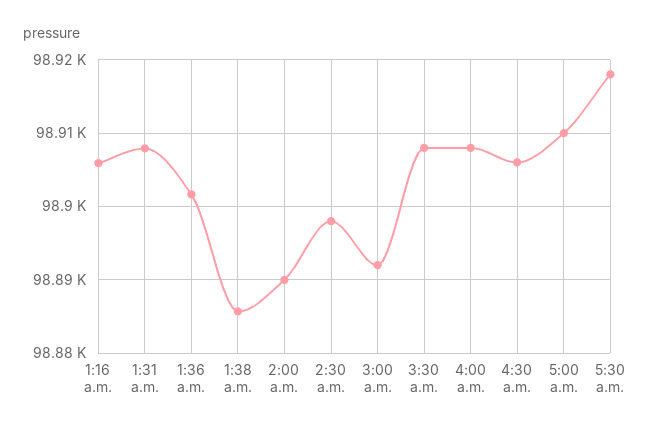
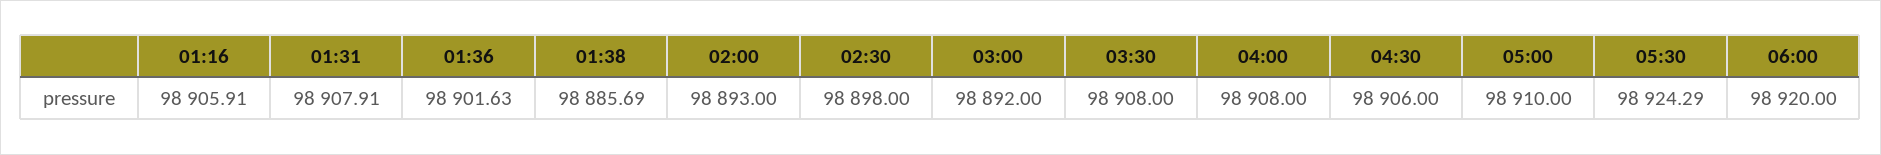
2:00 a.m.: 98890 -> 98893
5:30 a.m.: 98918 -> 98924.29
06:00: none -> 98920

